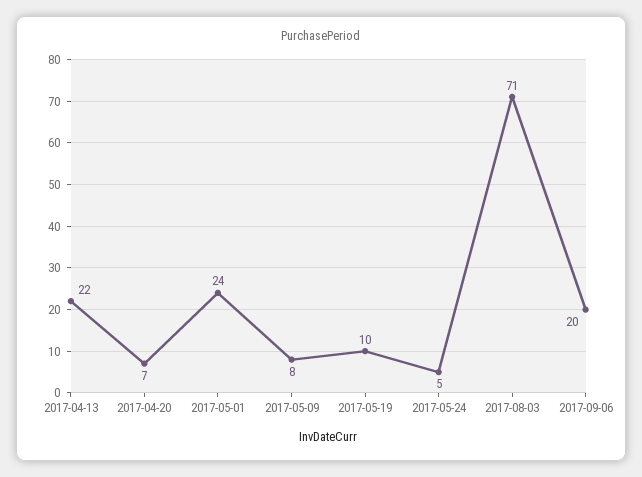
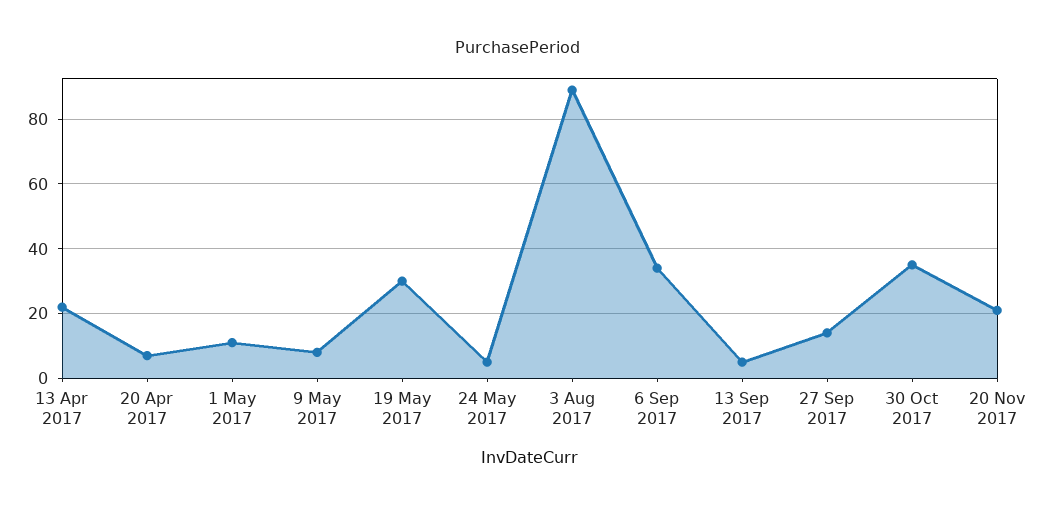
2017-05-01: 24 -> 10
2017-05-19: 10 -> 30
2017-08-03: 71 -> 90
2017-09-06: 20 -> 35
13 Sep 2017: none -> 5
27 Sep 2017: none -> 15
30 Oct 2017: none -> 35
20 Nov 2017: none -> 20

